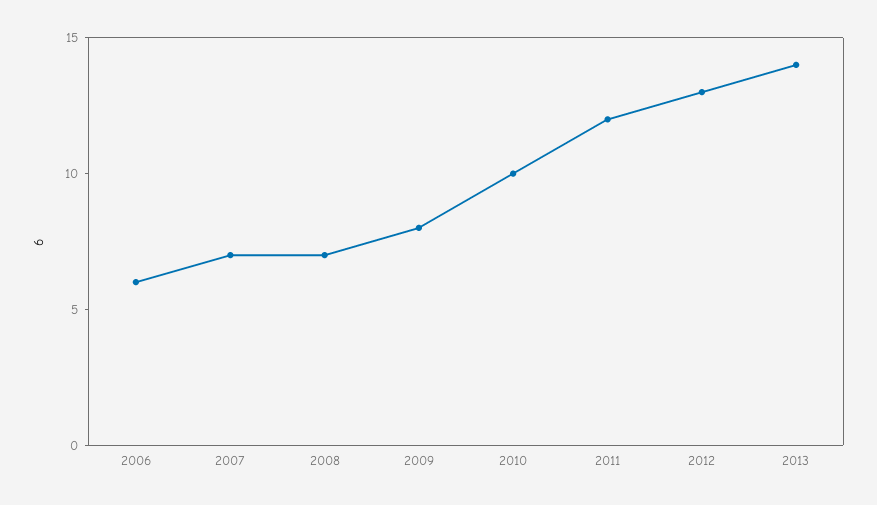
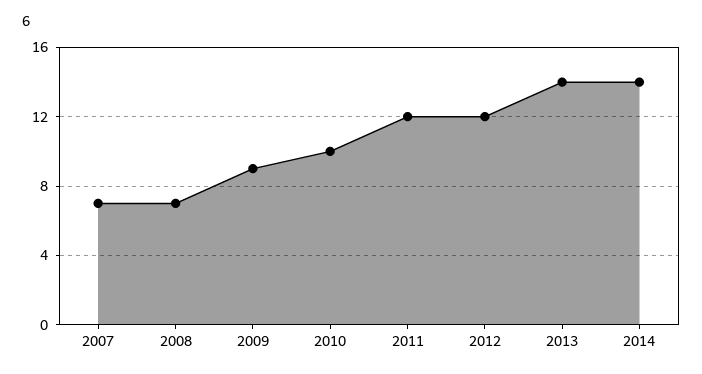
2006: 6 -> none
2009: 8 -> 9
2012: 13 -> 12
2014: none -> 14

